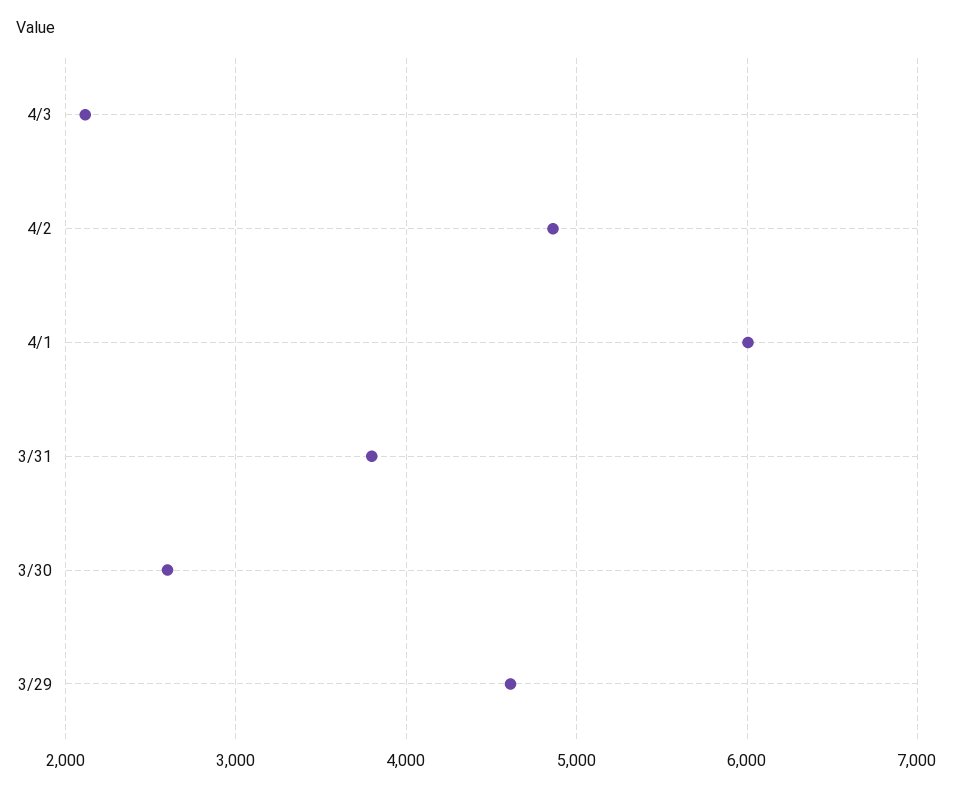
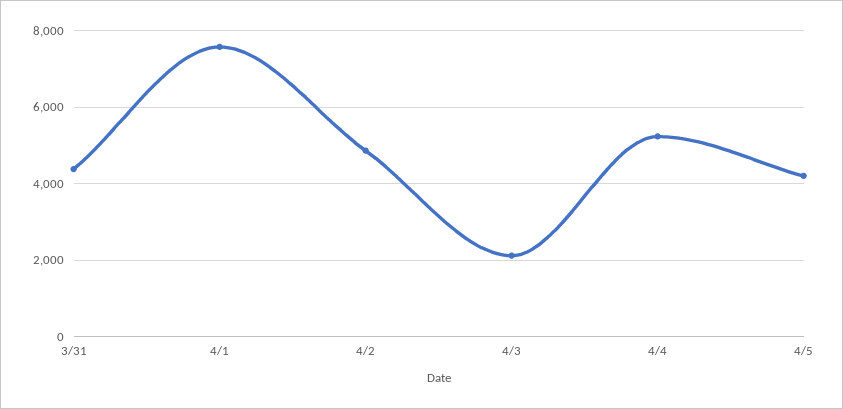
4/1: 6000 -> 7600
3/31: 3800 -> 4400
3/30: 2600 -> none
3/29: 4600 -> none
4/4: none -> 5200
4/5: none -> 4200

